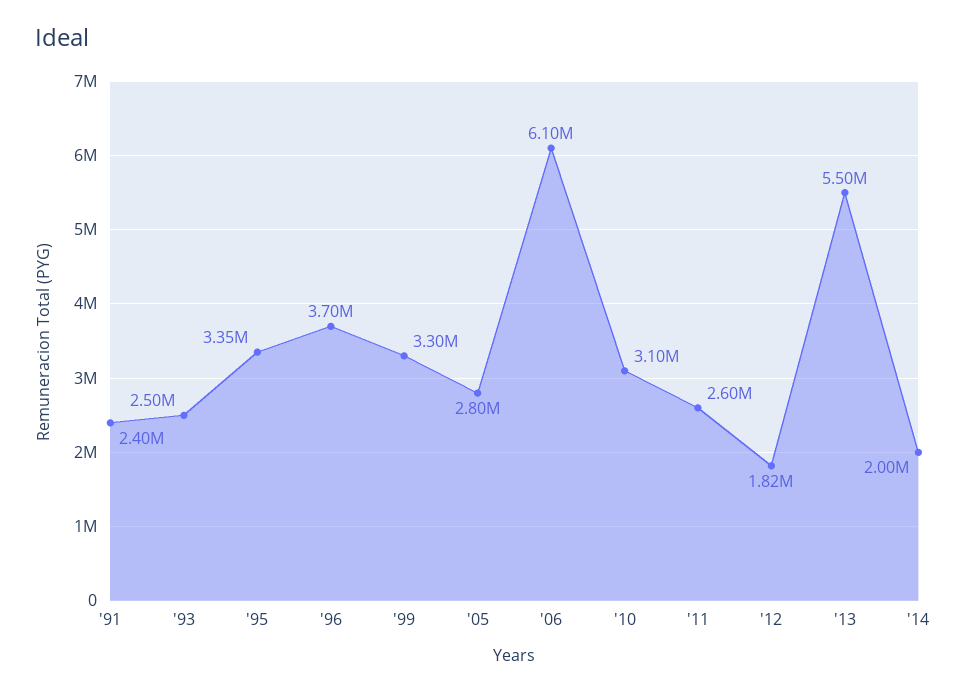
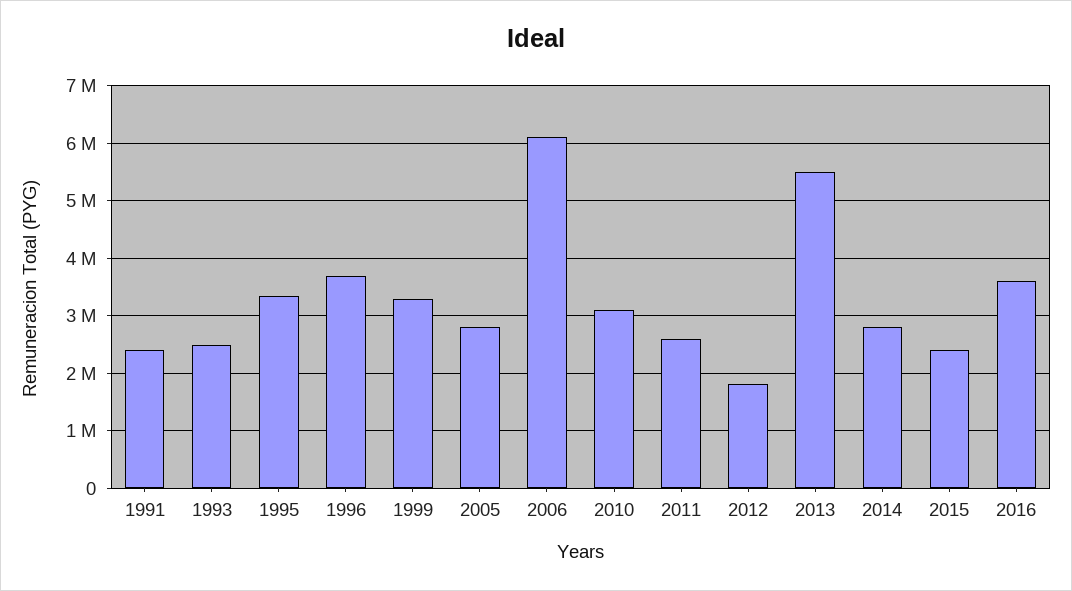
'14: 2000000 -> 2800000
2015: none -> 2400000
2016: none -> 3600000

